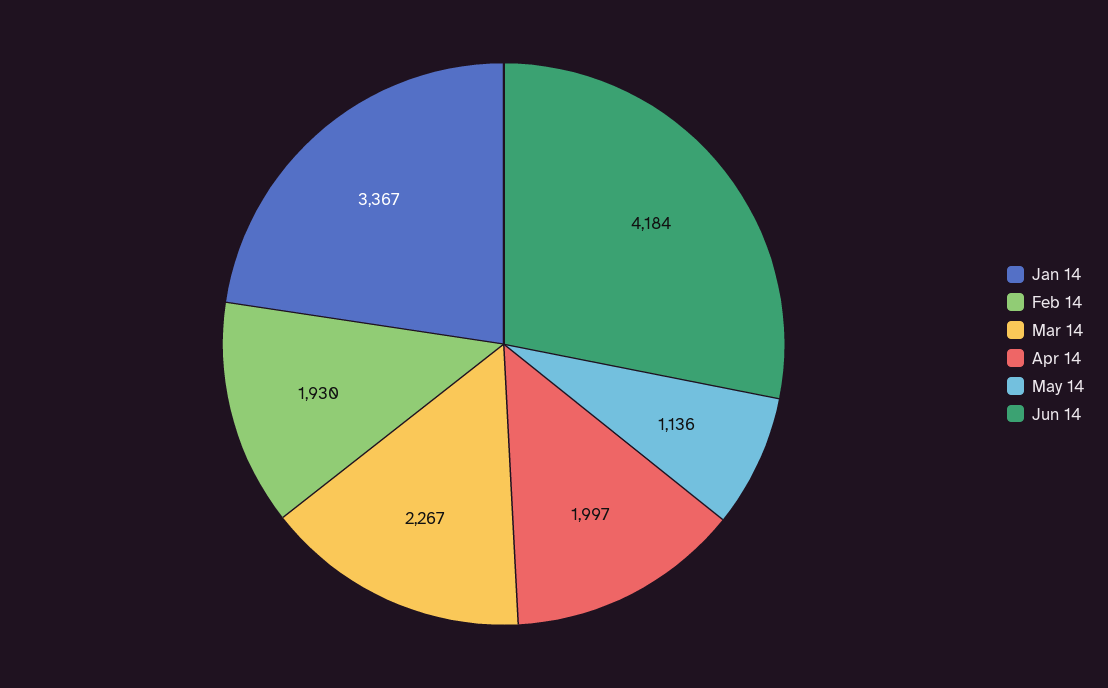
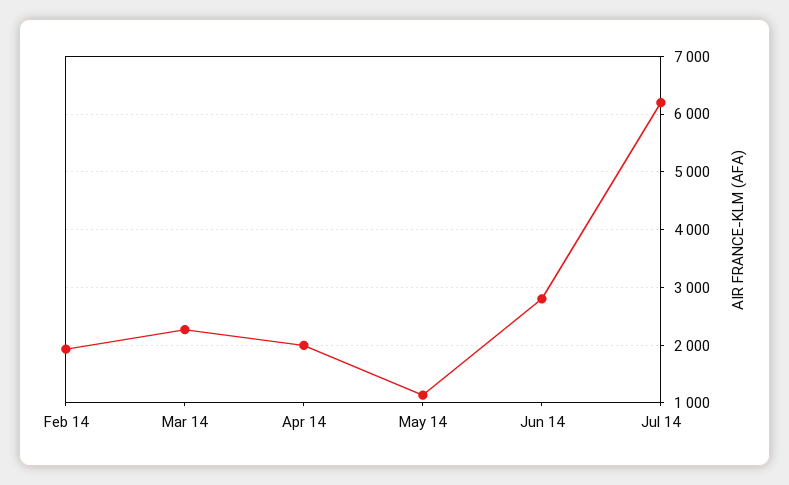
Jan 14: 3367 -> none
Jun 14: 4184 -> 2800
Jul 14: none -> 6200

